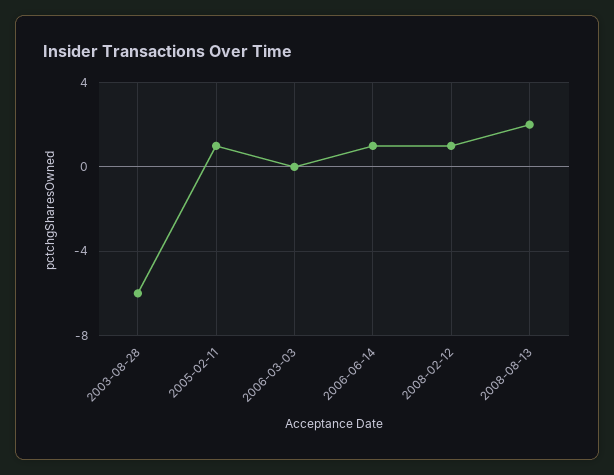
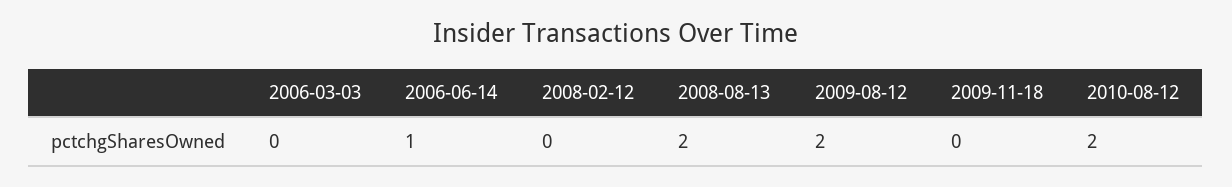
2003-08-28: -6 -> none
2005-02-11: 1 -> none
2008-02-12: 1 -> 0
2009-08-12: none -> 2
2009-11-18: none -> 0
2010-08-12: none -> 2

